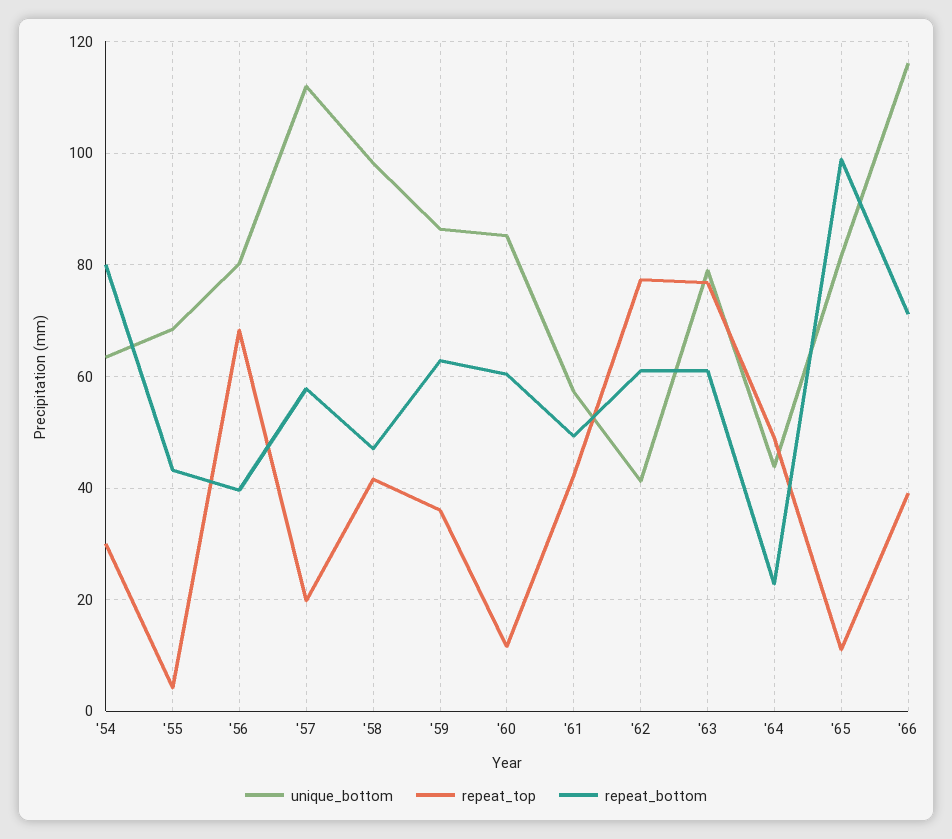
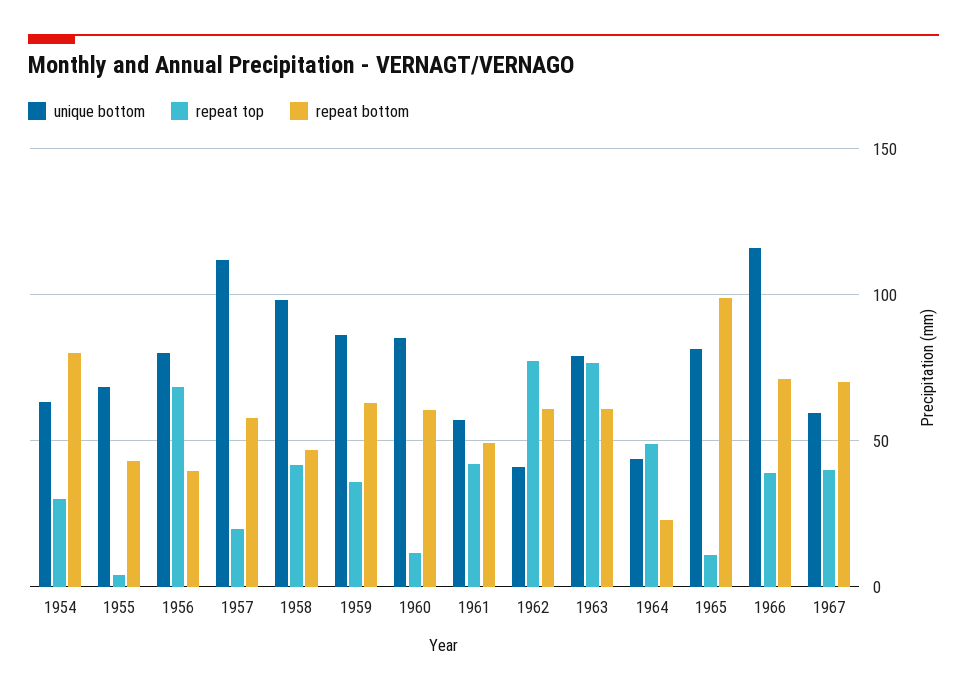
unique_bottom, 1967: none -> 60
repeat_top, 1967: none -> 40
repeat_bottom, 1967: none -> 70

